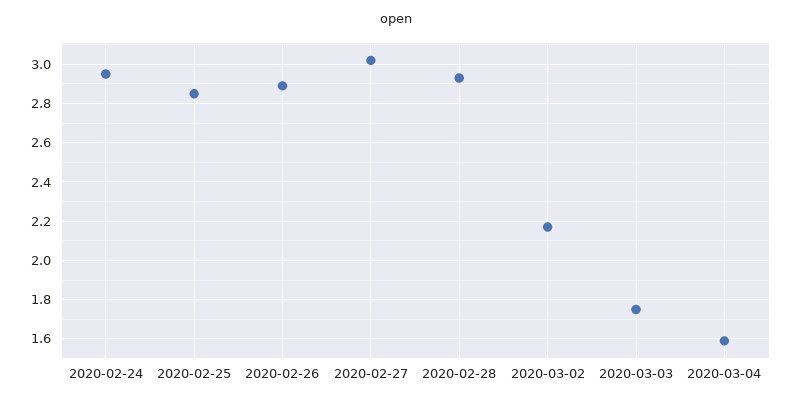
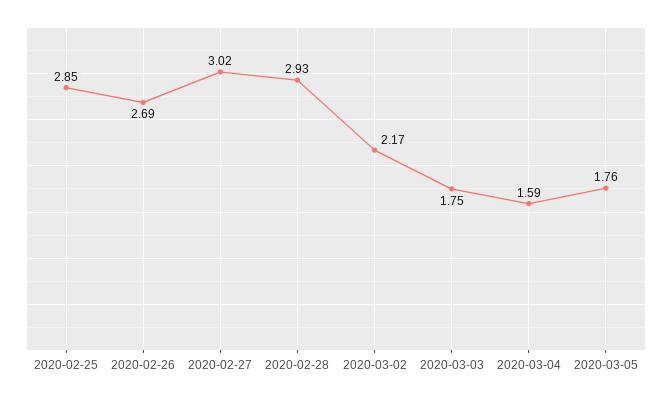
2020-02-24: 2.95 -> none
2020-02-26: 2.9 -> 2.69
2020-03-05: none -> 1.76

